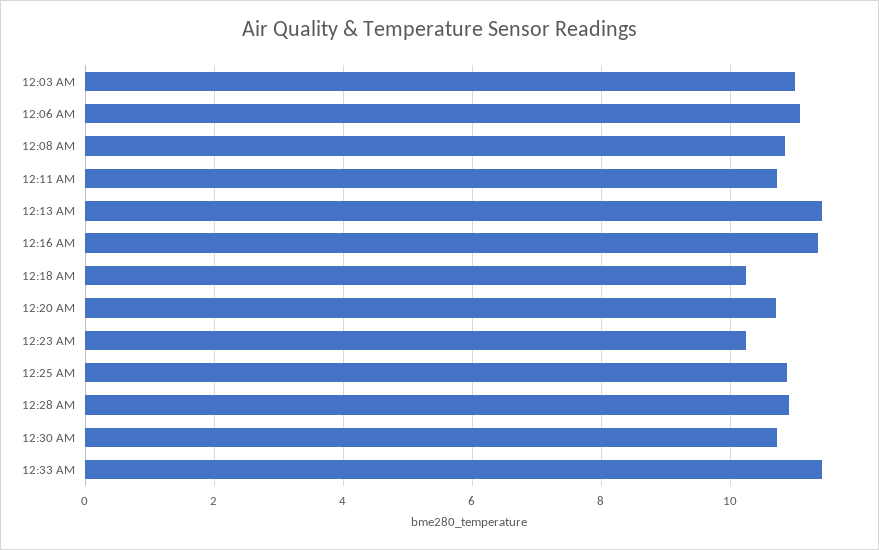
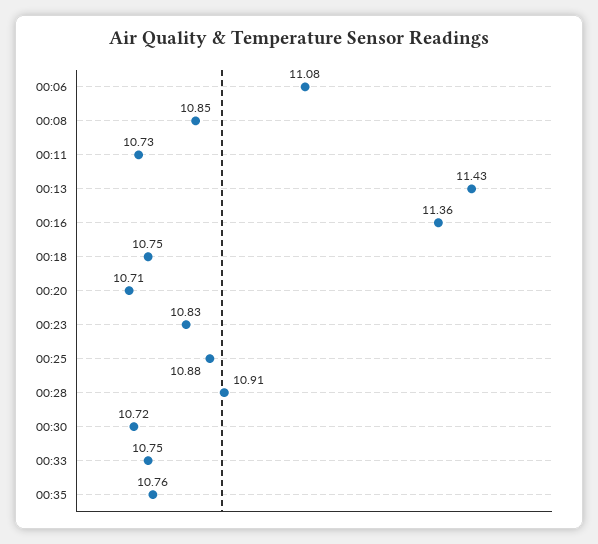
12:03 AM: 11 -> none
12:18 AM: 10.2 -> 10.75
12:23 AM: 10.2 -> 10.83
12:33 AM: 11.4 -> 10.75
00:35: none -> 10.76

